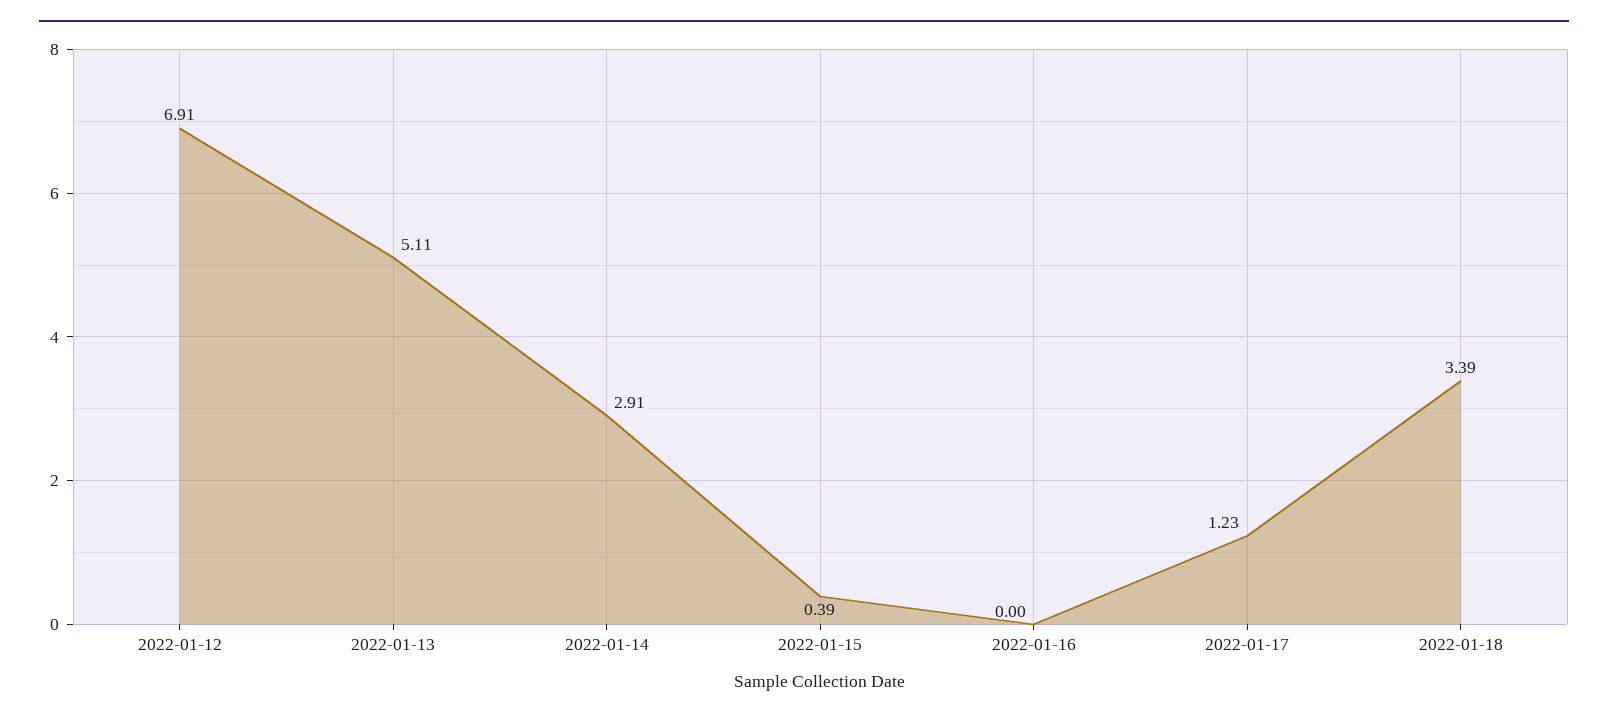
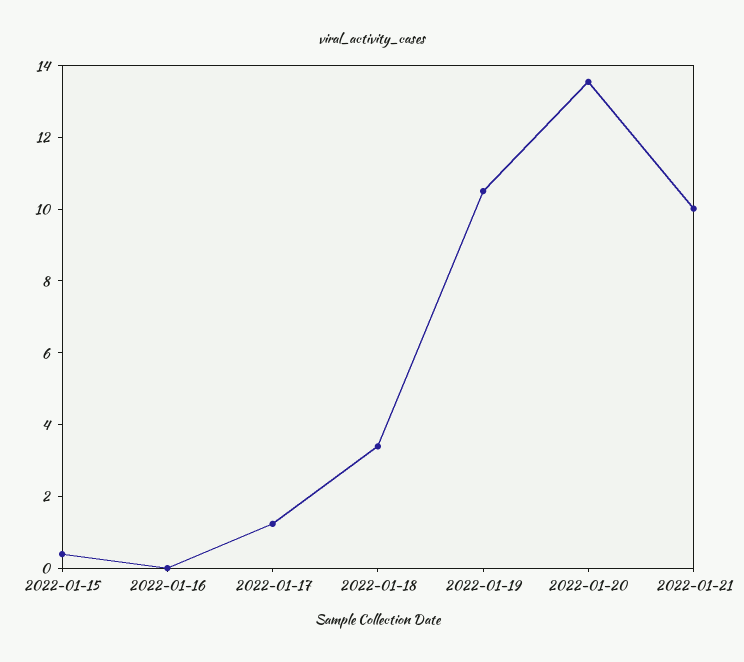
2022-01-12: 6.91 -> none
2022-01-13: 5.11 -> none
2022-01-14: 2.91 -> none
2022-01-19: none -> 10.5
2022-01-20: none -> 13.5
2022-01-21: none -> 10

